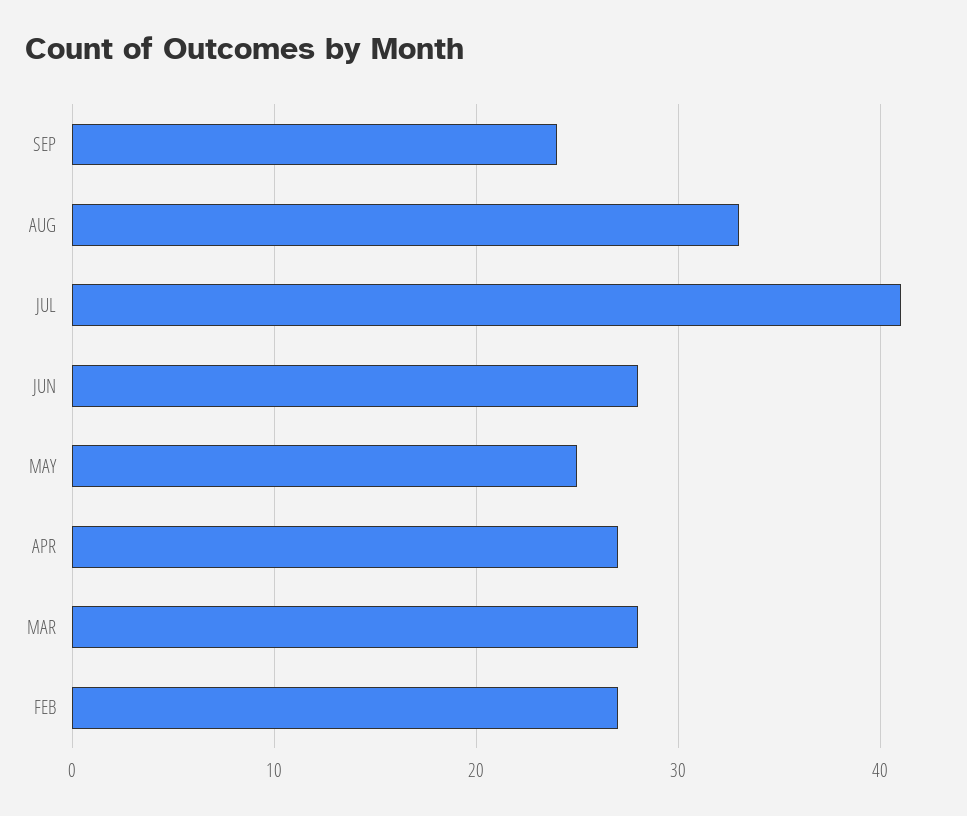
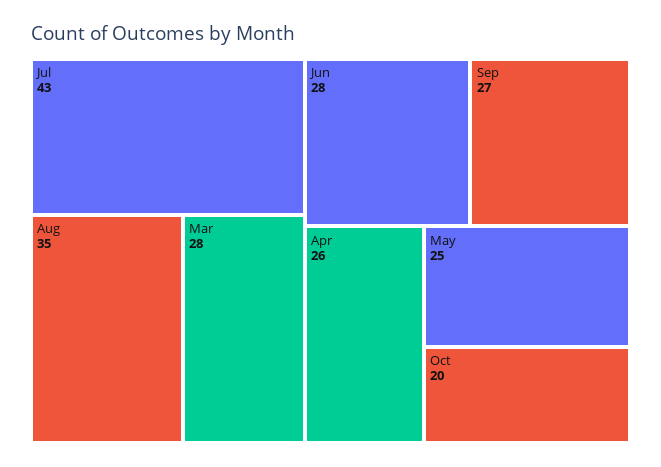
SEP: 24 -> 27
AUG: 33 -> 35
JUL: 41 -> 43
APR: 27 -> 26
FEB: 27 -> none
Oct: none -> 20

